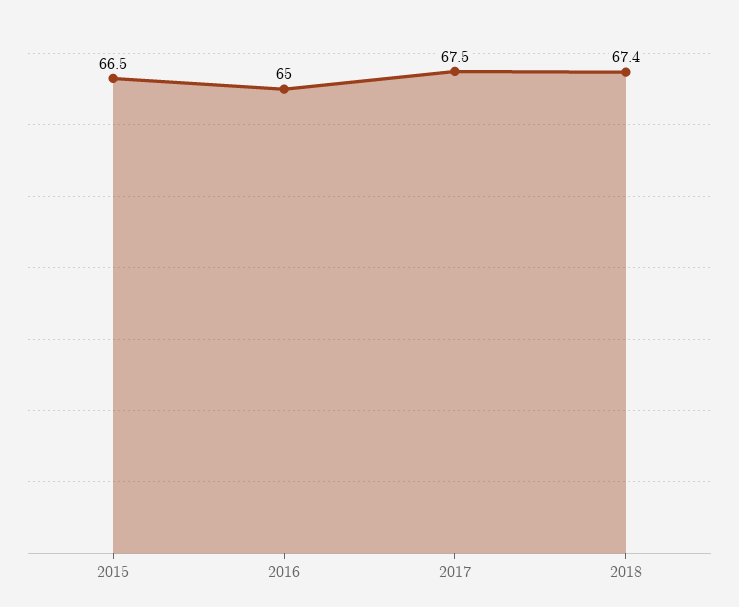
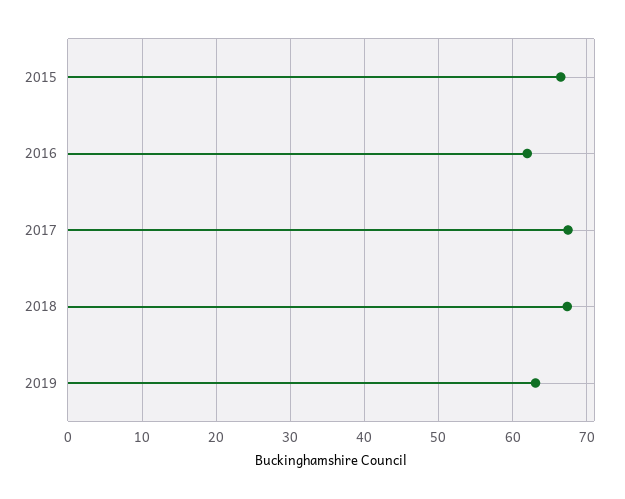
2016: 65 -> 62
2019: none -> 63

